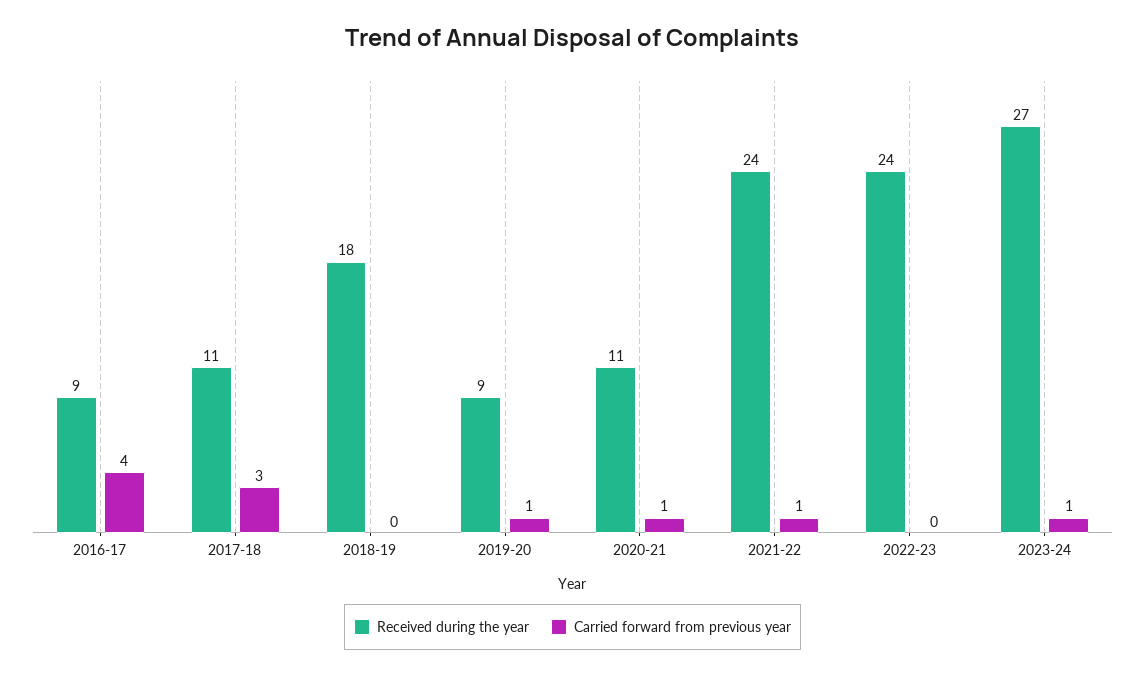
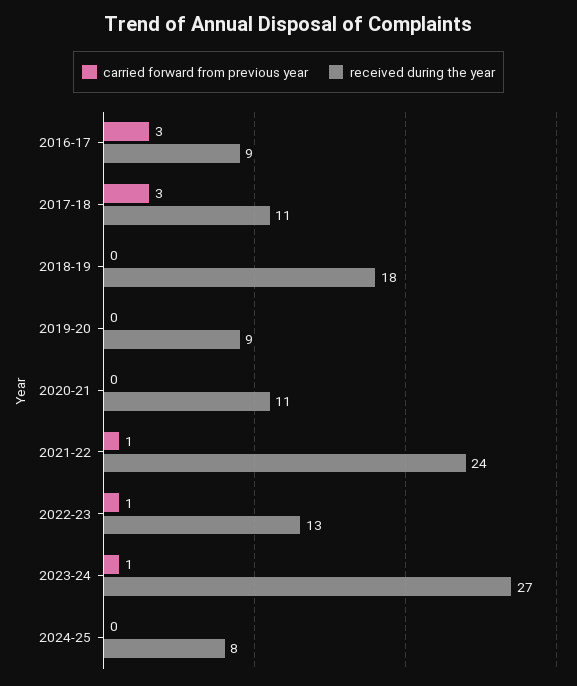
Carried forward from previous year, 2016-17: 4 -> 3
Carried forward from previous year, 2019-20: 1 -> 0
Carried forward from previous year, 2020-21: 1 -> 0
Received during the year, 2022-23: 24 -> 13
Carried forward from previous year, 2022-23: 0 -> 1
Carried forward from previous year, 2024-25: none -> 0
Received during the year, 2024-25: none -> 8

